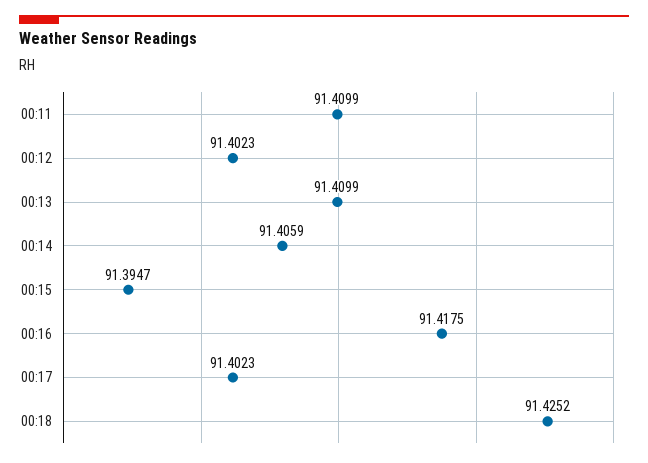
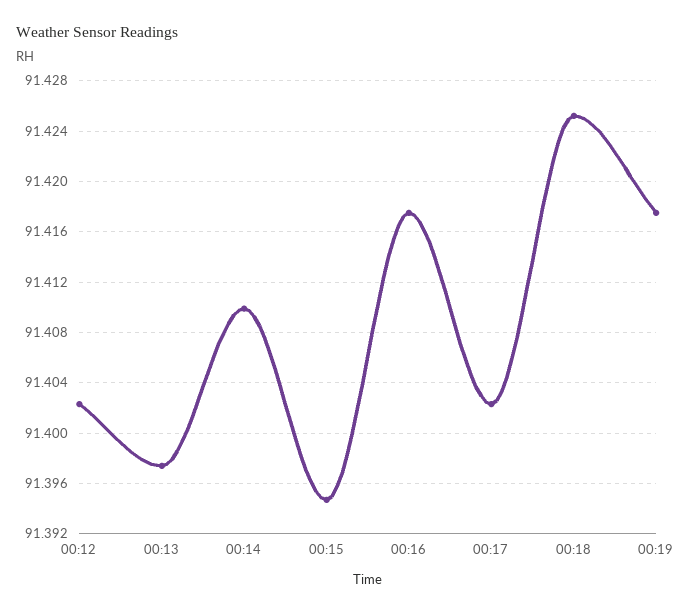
00:11: 91.4099 -> none
00:13: 91.4099 -> 91.3975
00:14: 91.4059 -> 91.41
00:19: none -> 91.4175

